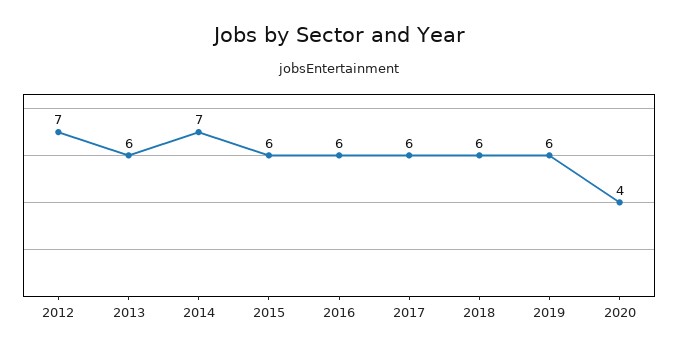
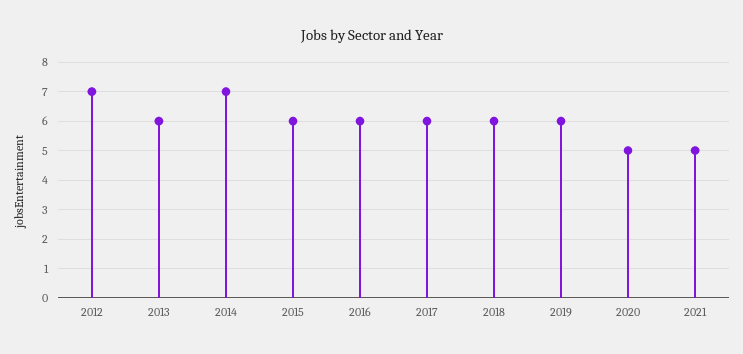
2020: 4 -> 5
2021: none -> 5

